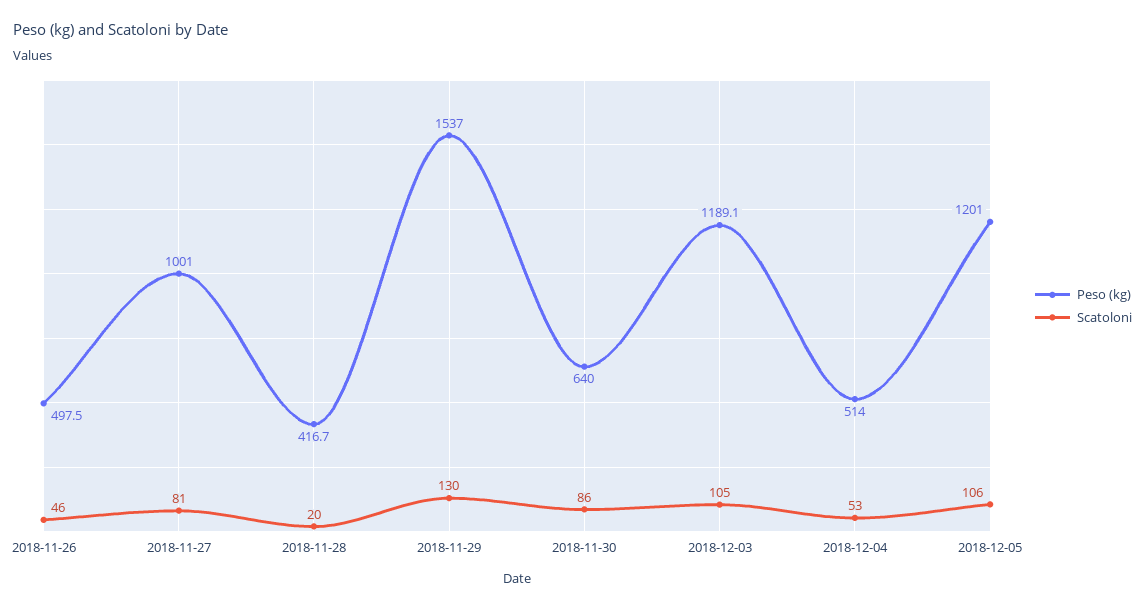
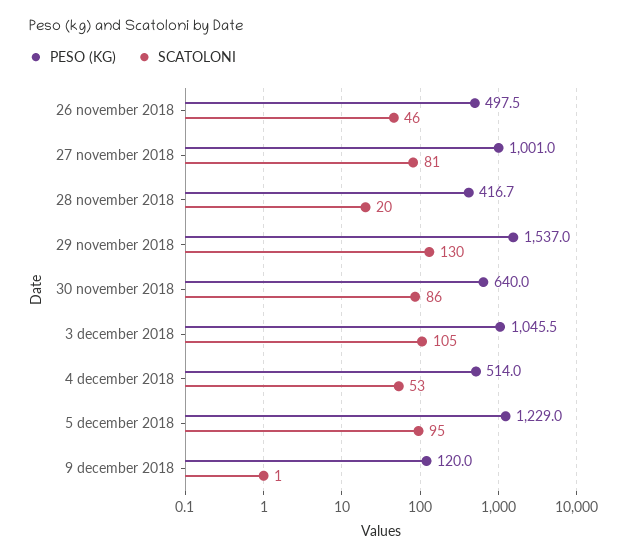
Peso (kg), 2018-12-03: 1189.1 -> 1045.5
Peso (kg), 2018-12-05: 1201 -> 1229
Scatoloni, 2018-12-05: 106 -> 95
Peso (kg), 9 december 2018: none -> 120
Scatoloni, 9 december 2018: none -> 1

